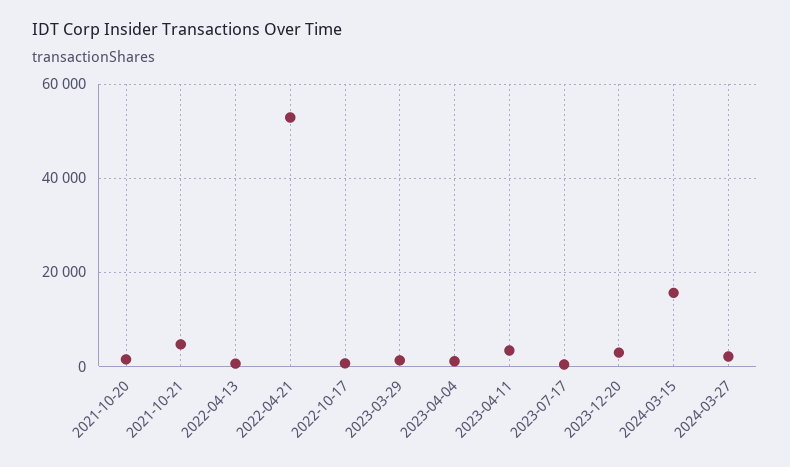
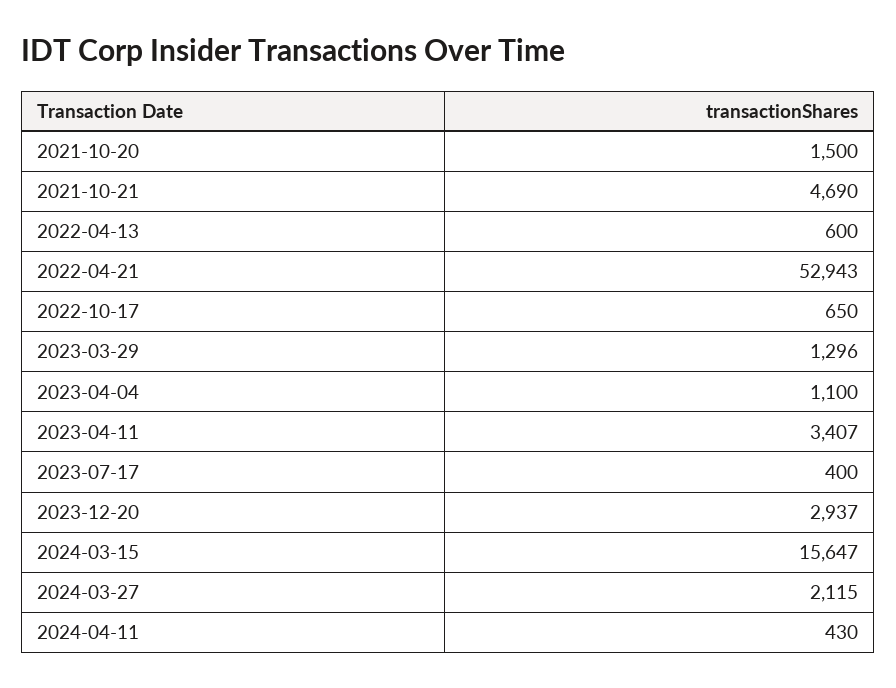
2024-04-11: none -> 430

